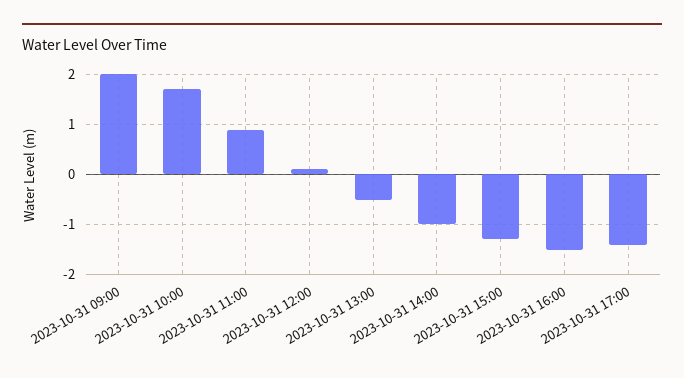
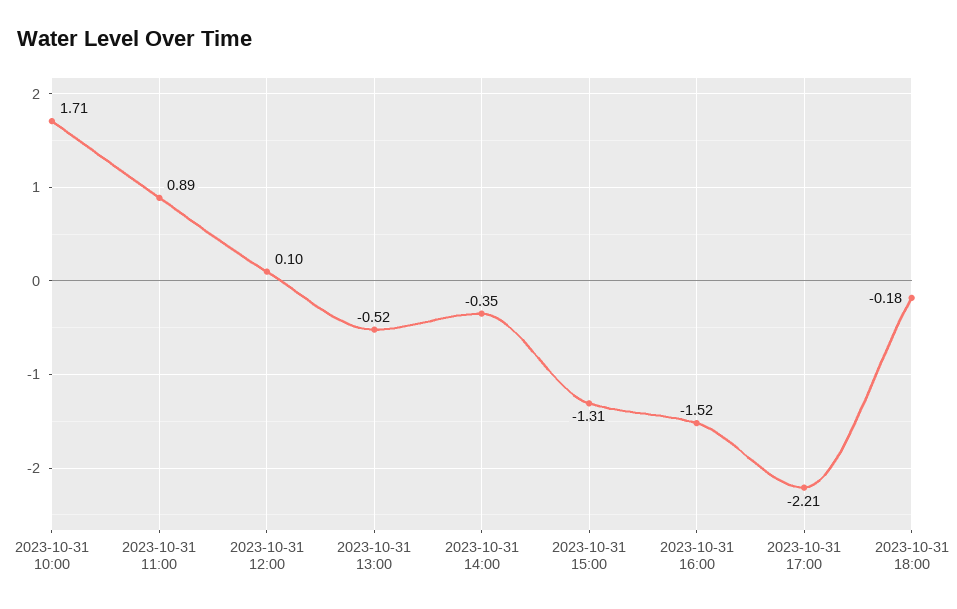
2023-10-31 09:00: 2 -> none
2023-10-31 14:00: -1 -> -0.35
2023-10-31 17:00: -1.4 -> -2.21
2023-10-31 18:00: none -> -0.18

